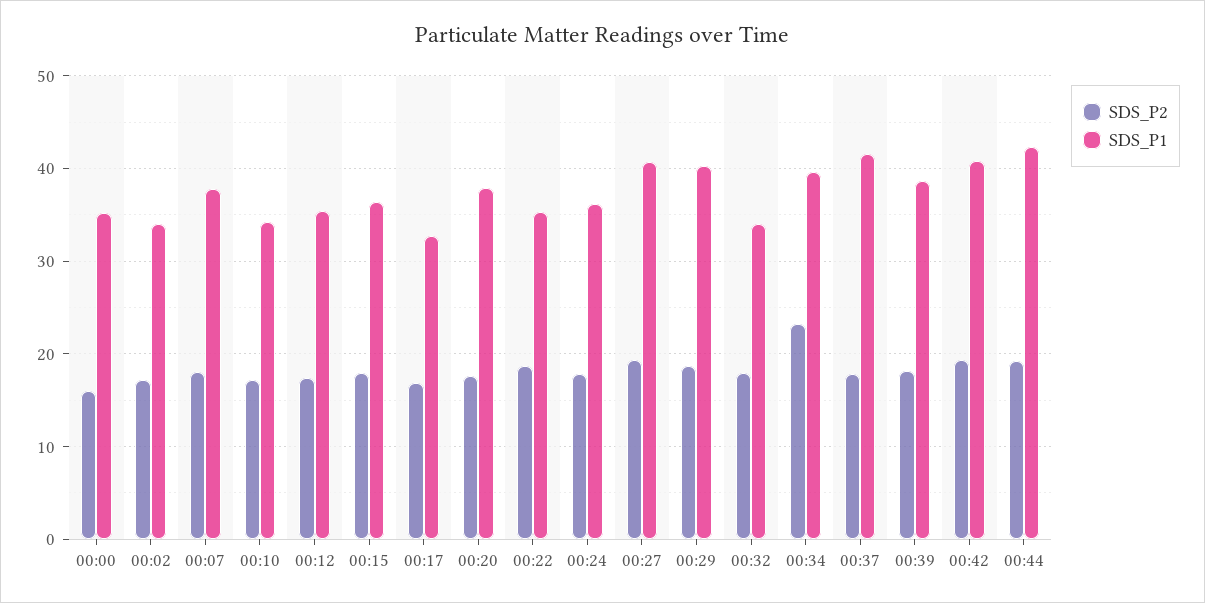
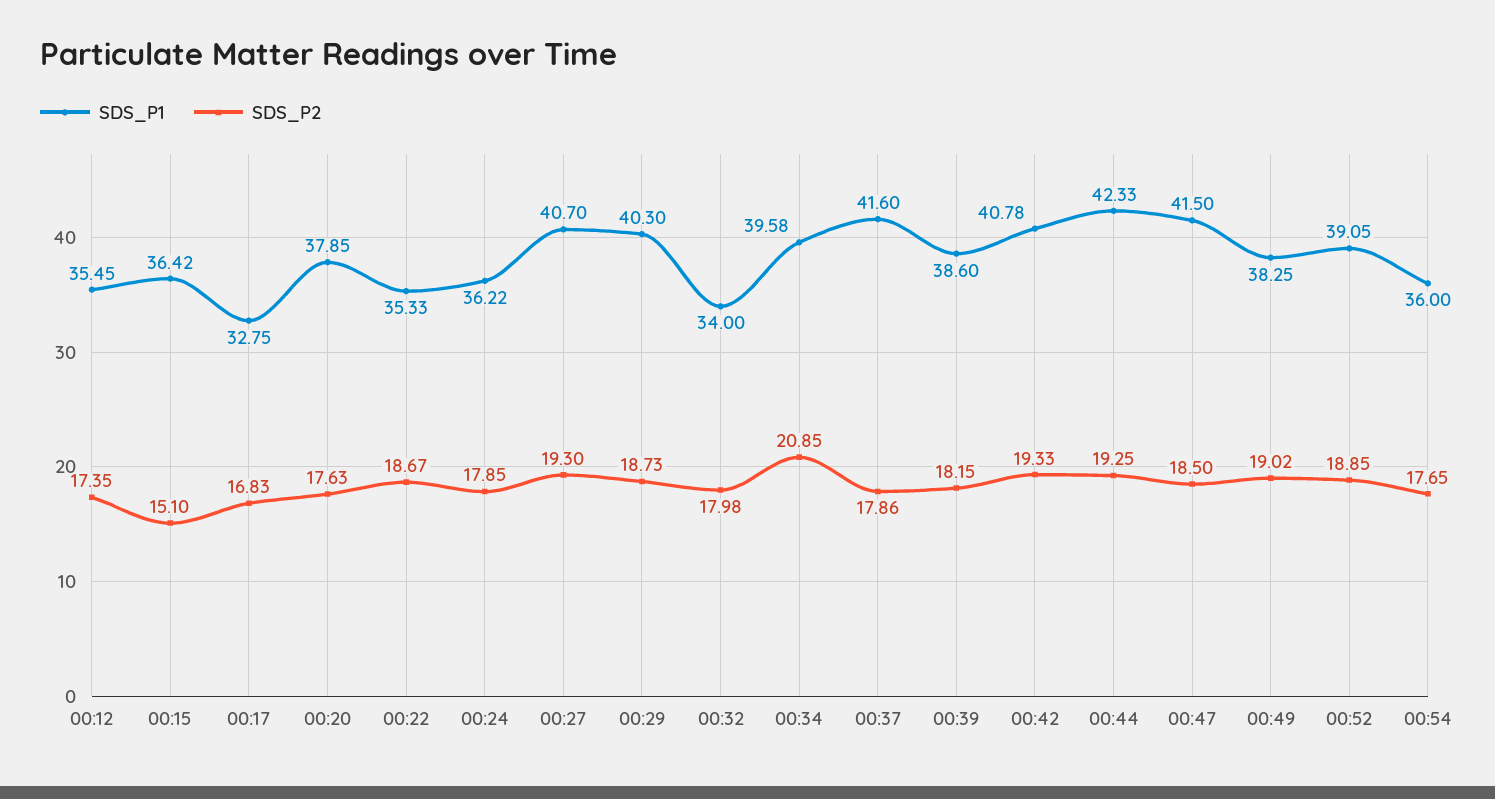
SDS_P2, 00:00: 16 -> none
SDS_P1, 00:00: 35 -> none
SDS_P2, 00:02: 17 -> none
SDS_P1, 00:02: 34 -> none
SDS_P2, 00:07: 18 -> none
SDS_P1, 00:07: 38 -> none
SDS_P2, 00:10: 17 -> none
SDS_P1, 00:10: 34 -> none
SDS_P2, 00:15: 18 -> 15.1
SDS_P2, 00:34: 23 -> 20.85
SDS_P1, 00:47: none -> 41.5
SDS_P2, 00:47: none -> 18.5
SDS_P1, 00:49: none -> 38.25
SDS_P2, 00:49: none -> 19.02
SDS_P1, 00:52: none -> 39.05
SDS_P2, 00:52: none -> 18.85
SDS_P1, 00:54: none -> 36
SDS_P2, 00:54: none -> 17.65

